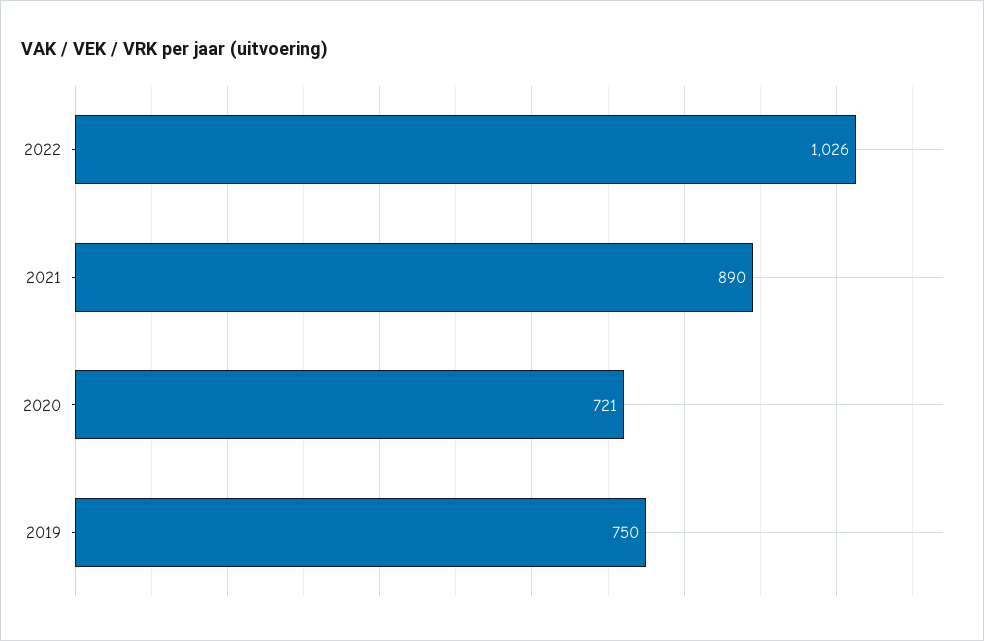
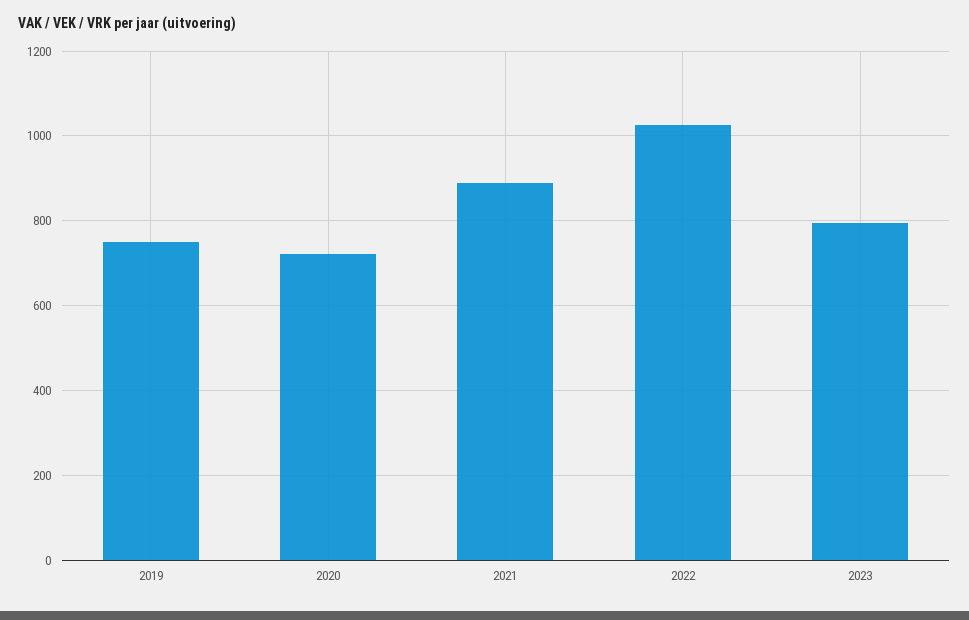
2023: none -> 800

